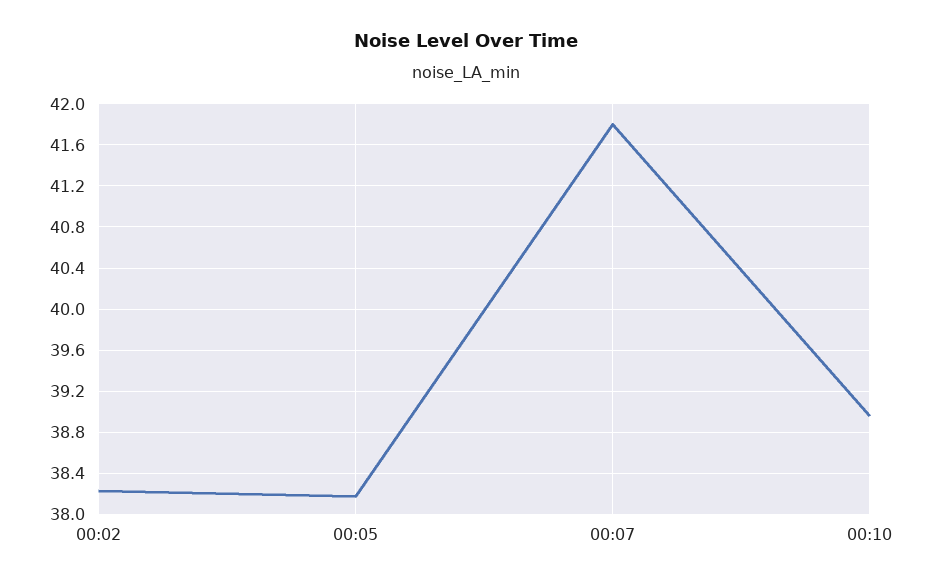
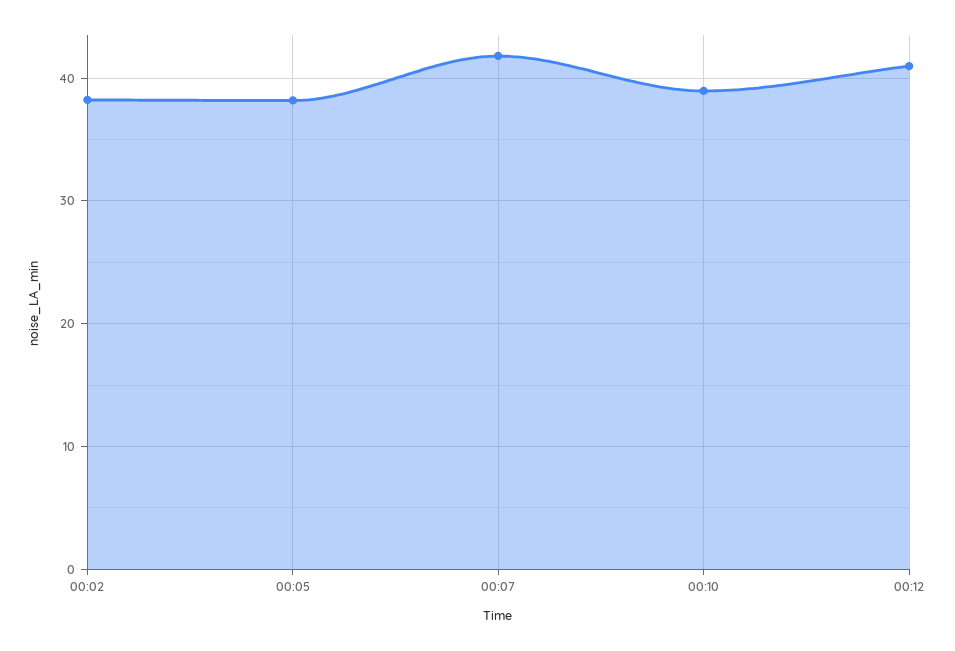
00:12: none -> 41

